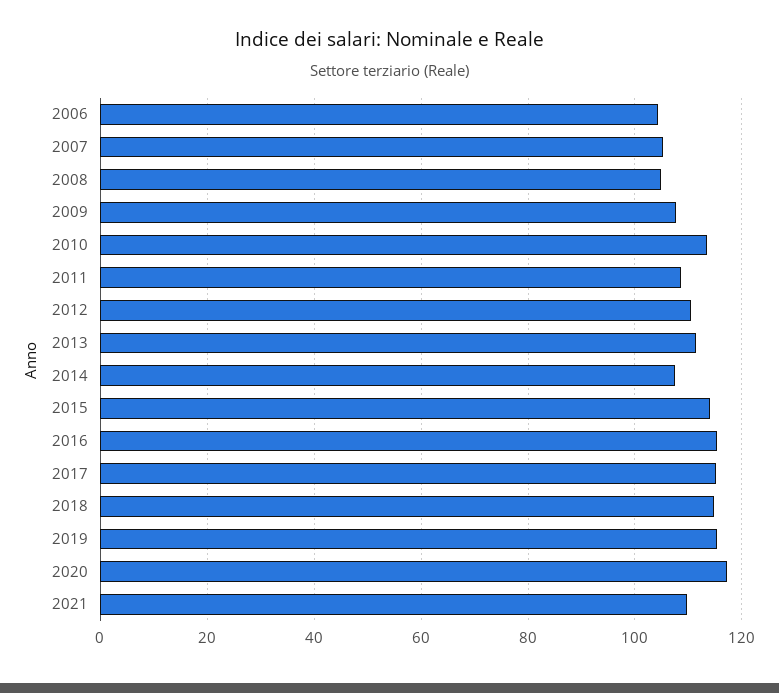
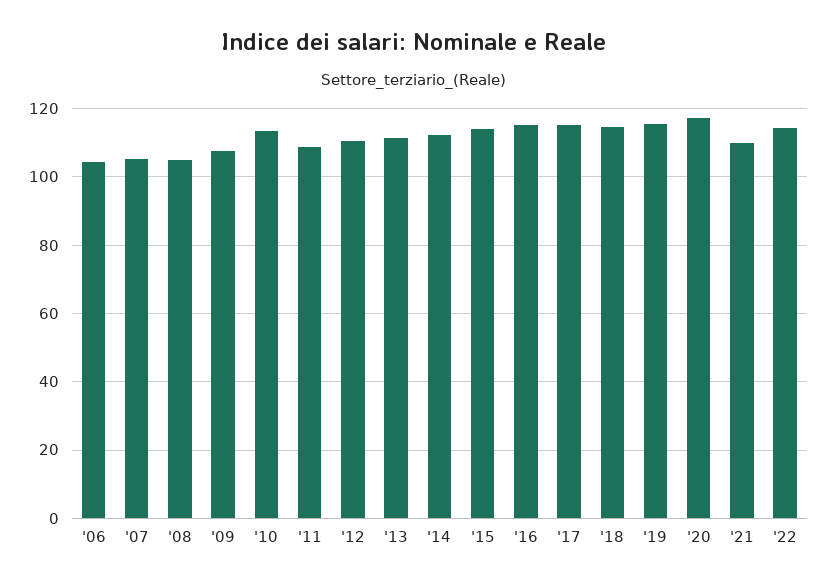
2014: 108 -> 112
'22: none -> 114

